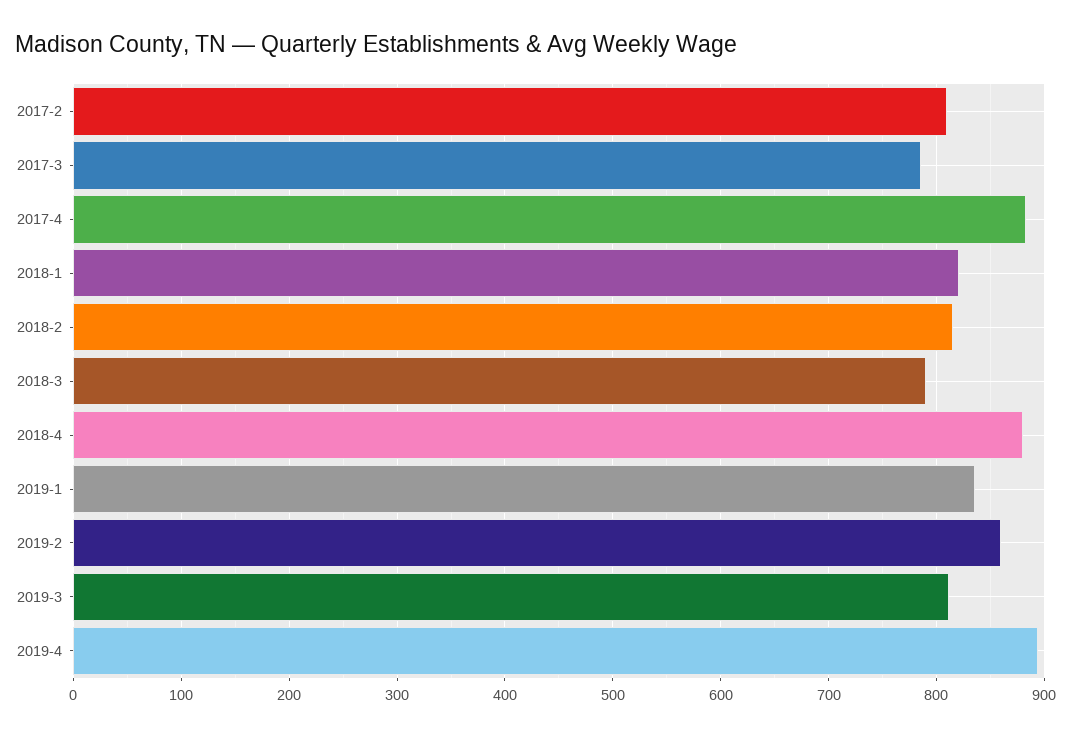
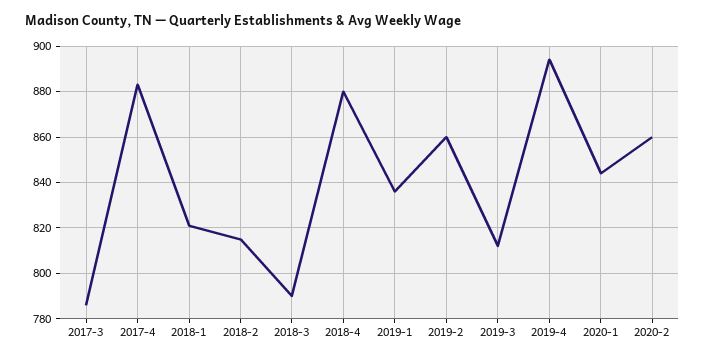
2017-2: 810 -> none
2020-1: none -> 845
2020-2: none -> 860

